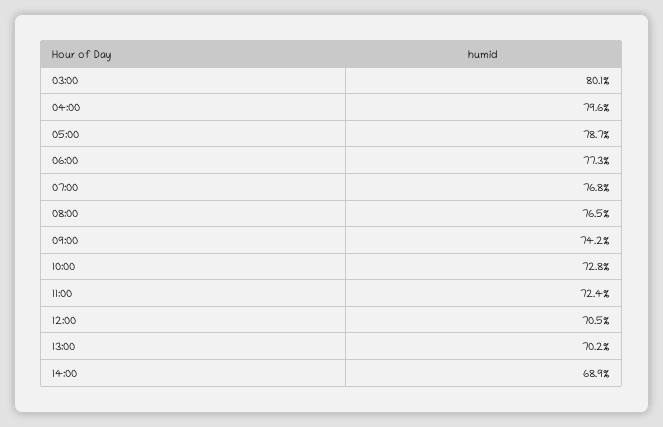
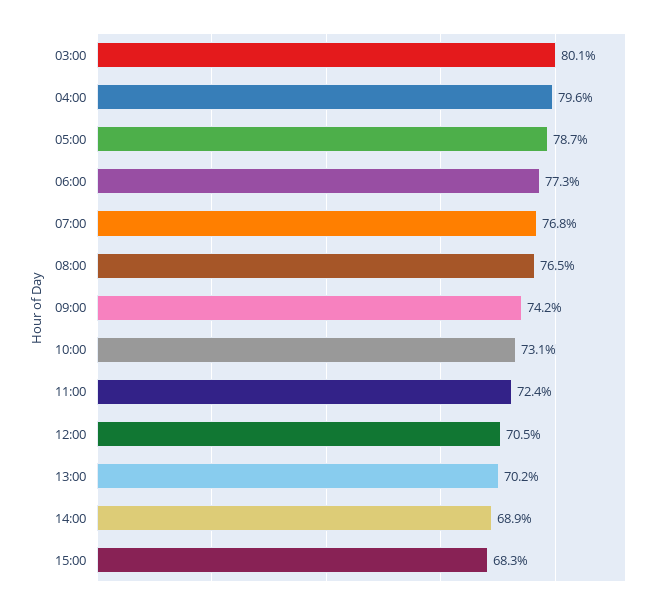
10:00: 72.8 -> 73.1
15:00: none -> 68.3

